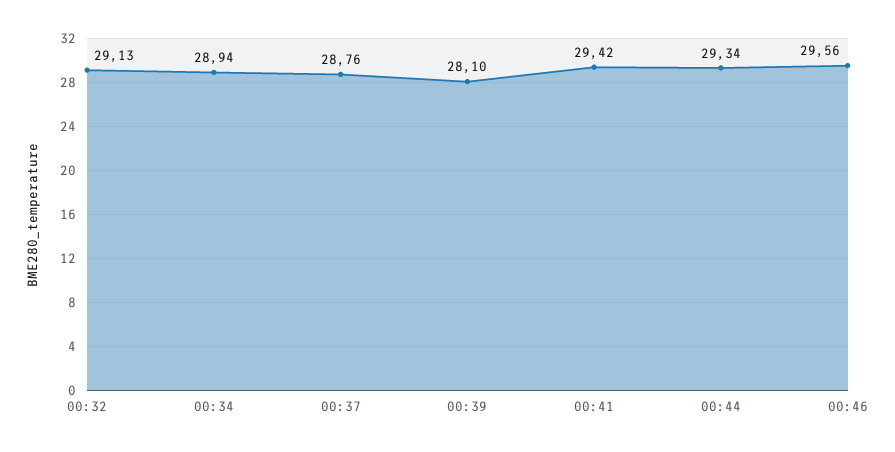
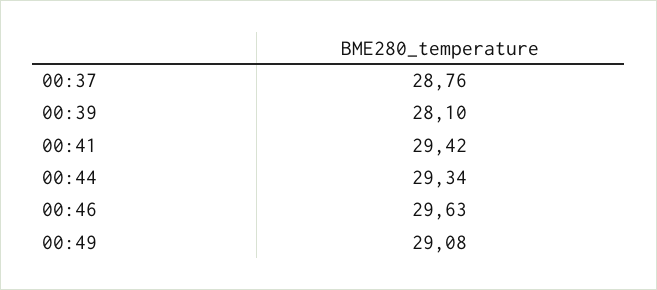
00:32: 29.13 -> none
00:34: 28.94 -> none
00:46: 29.56 -> 29.63
00:49: none -> 29.08

